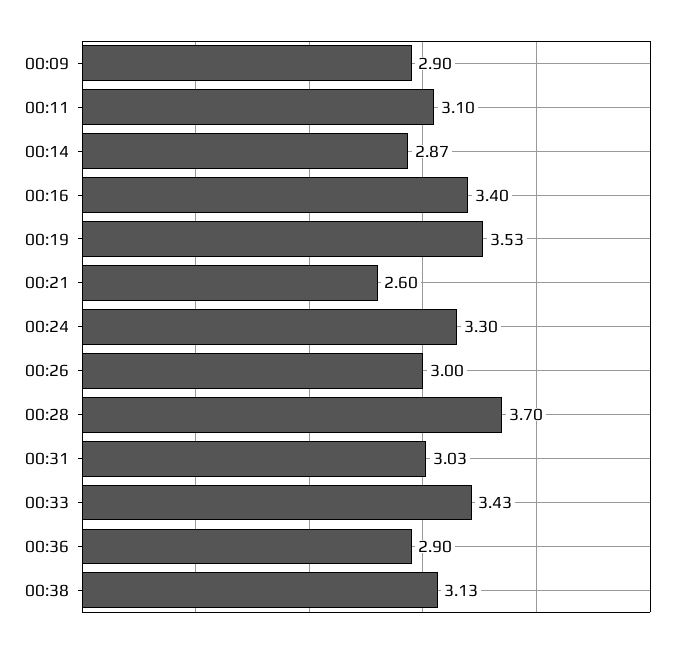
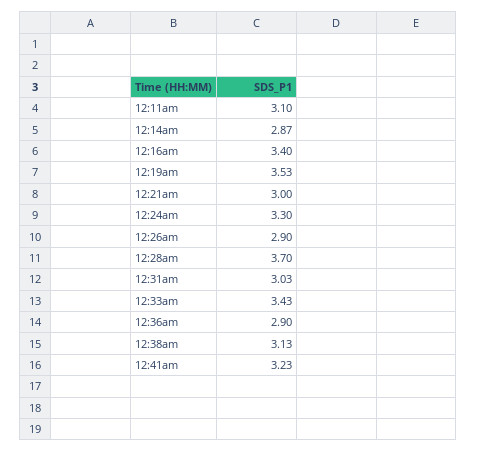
00:09: 2.9 -> none
00:21: 2.6 -> 3
00:26: 3 -> 2.9
12:41am: none -> 3.23

